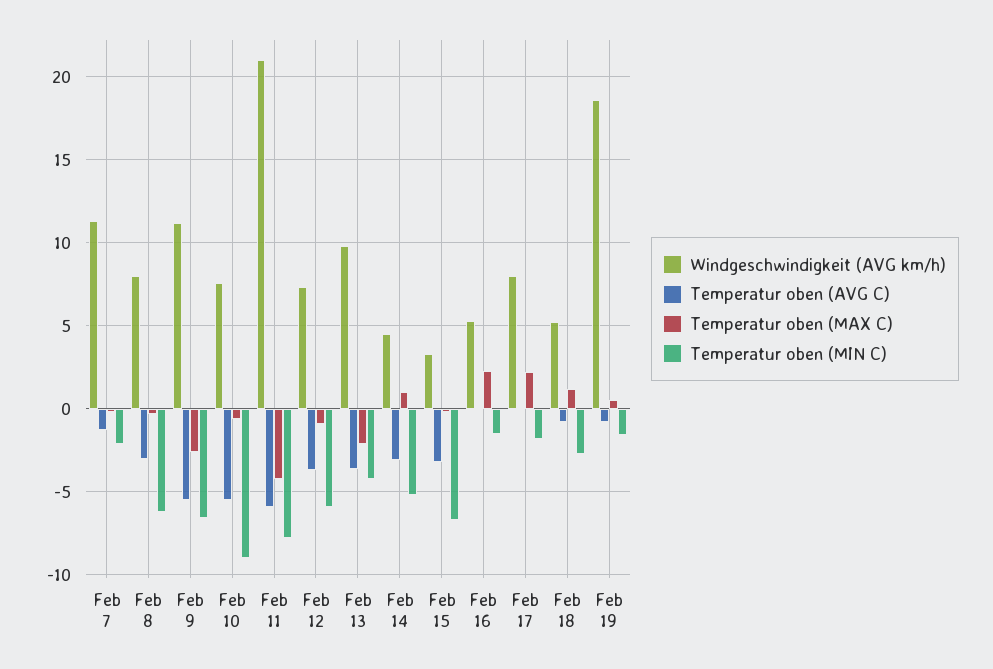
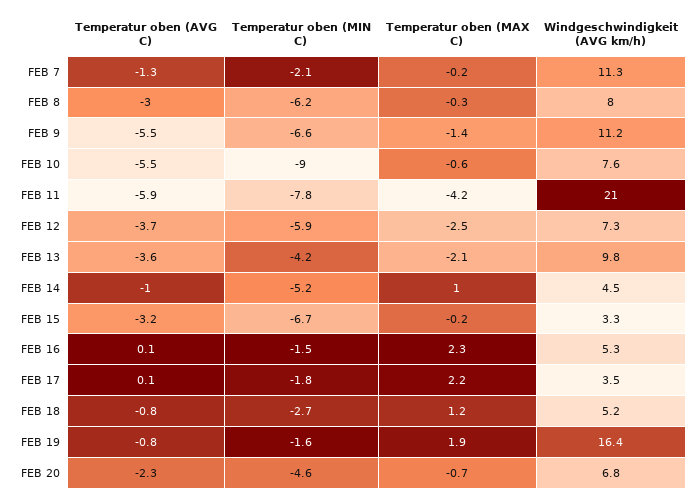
Temperatur oben (MAX C), Feb 9: -2.5 -> -1.4
Temperatur oben (MAX C), Feb 12: -1 -> -2.5
Temperatur oben (AVG C), Feb 14: -3 -> -1
Windgeschwindigkeit (AVG km/h), Feb 17: 8 -> 3.5
Windgeschwindigkeit (AVG km/h), Feb 19: 18.5 -> 16.4
Temperatur oben (MAX C), Feb 19: 0.5 -> 1.9
Temperatur oben (AVG C), FEB 20: none -> -2.3
Temperatur oben (MIN C), FEB 20: none -> -4.6
Temperatur oben (MAX C), FEB 20: none -> -0.7
Windgeschwindigkeit (AVG km/h), FEB 20: none -> 6.8

